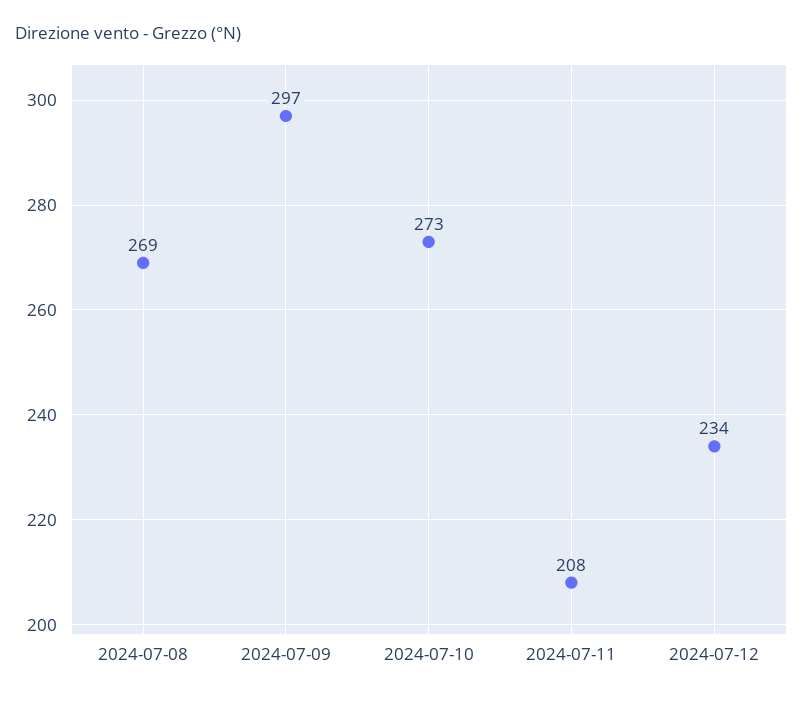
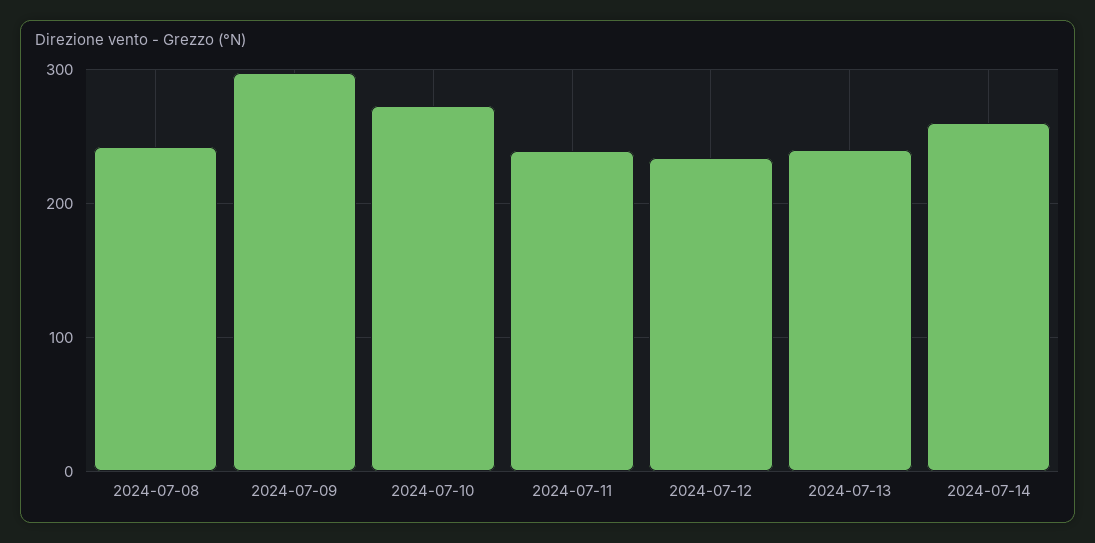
2024-07-08: 269 -> 240
2024-07-11: 208 -> 240
2024-07-13: none -> 240
2024-07-14: none -> 260

